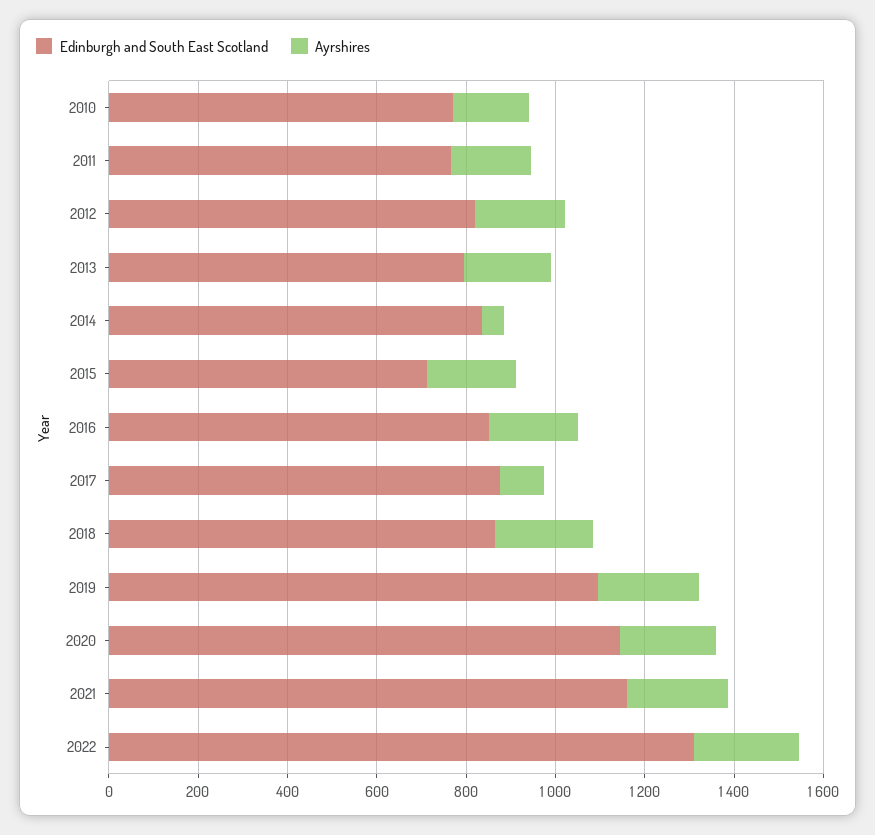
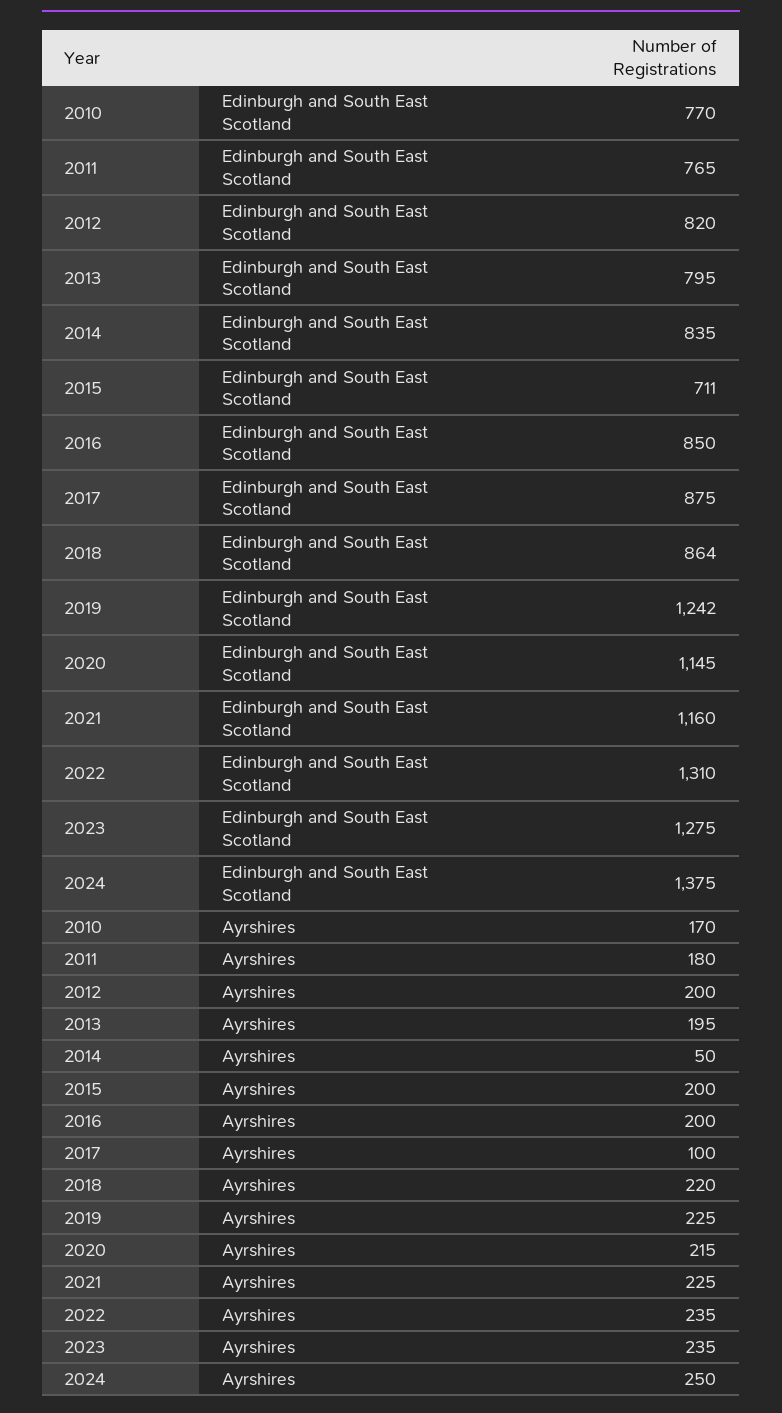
Edinburgh and South East Scotland, 2019: 1100 -> 1242
Edinburgh and South East Scotland, 2023: none -> 1275
Edinburgh and South East Scotland, 2024: none -> 1375
Ayrshires, 2023: none -> 235
Ayrshires, 2024: none -> 250

